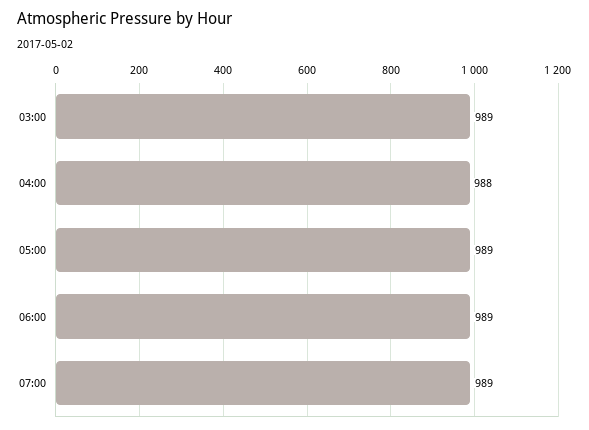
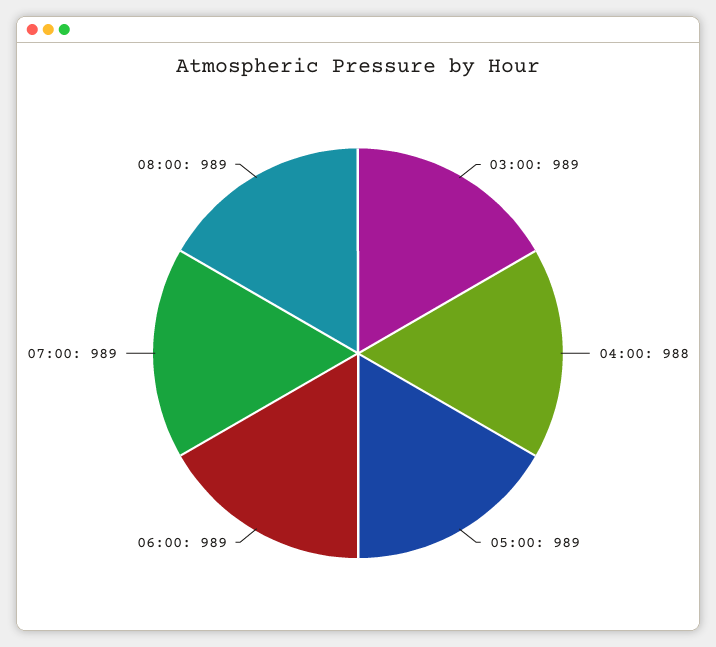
08:00: none -> 989

